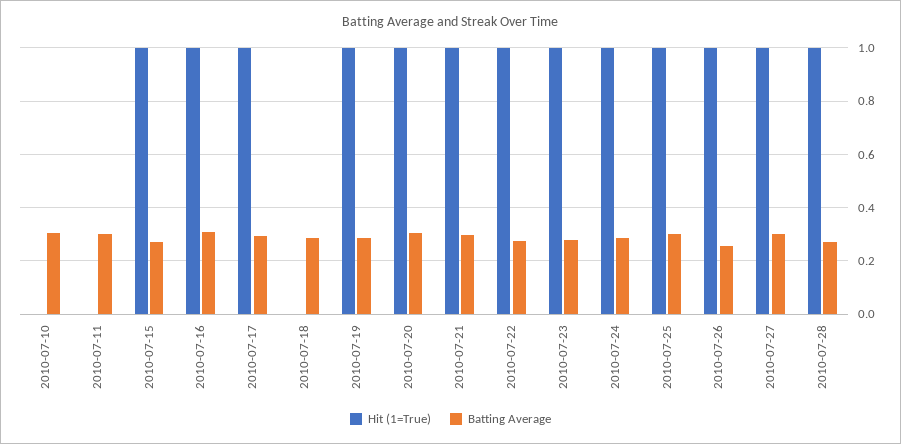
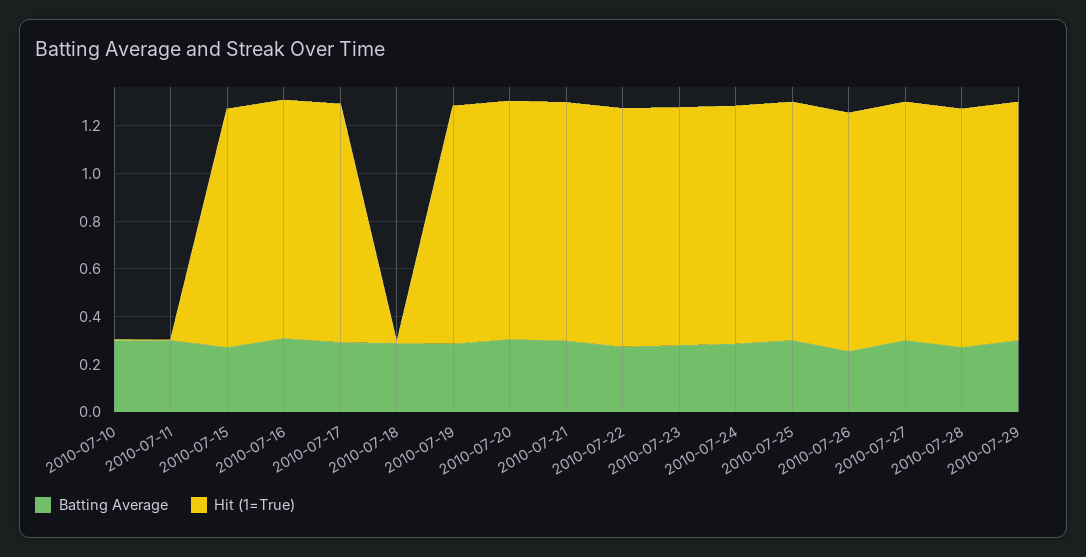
Batting Average, 2010-07-29: none -> 0.3
Hit (1=True), 2010-07-29: none -> 1

